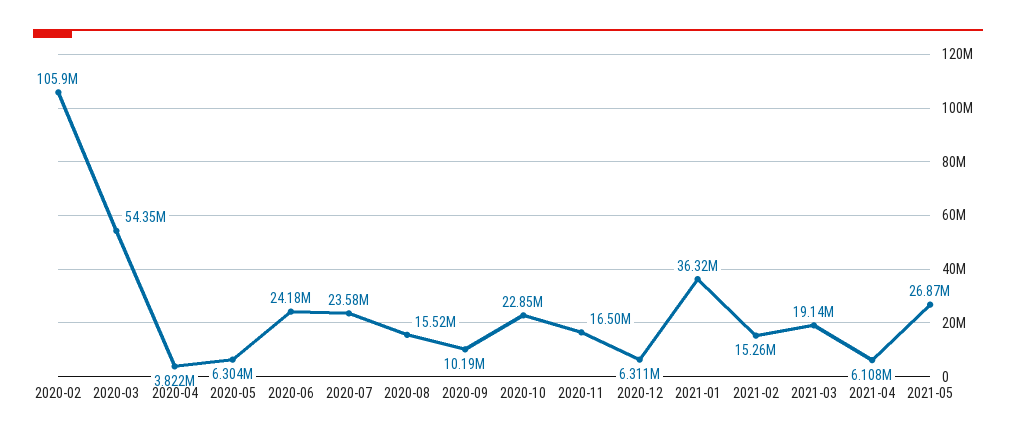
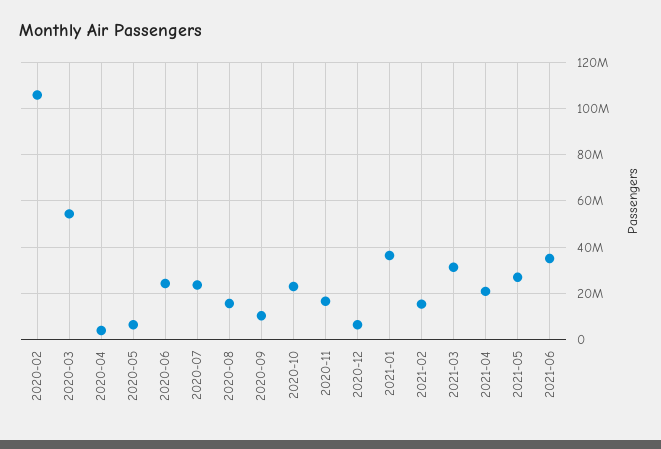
2021-03: 19140000 -> 30000000
2021-04: 6108000 -> 20000000
2021-06: none -> 35000000

